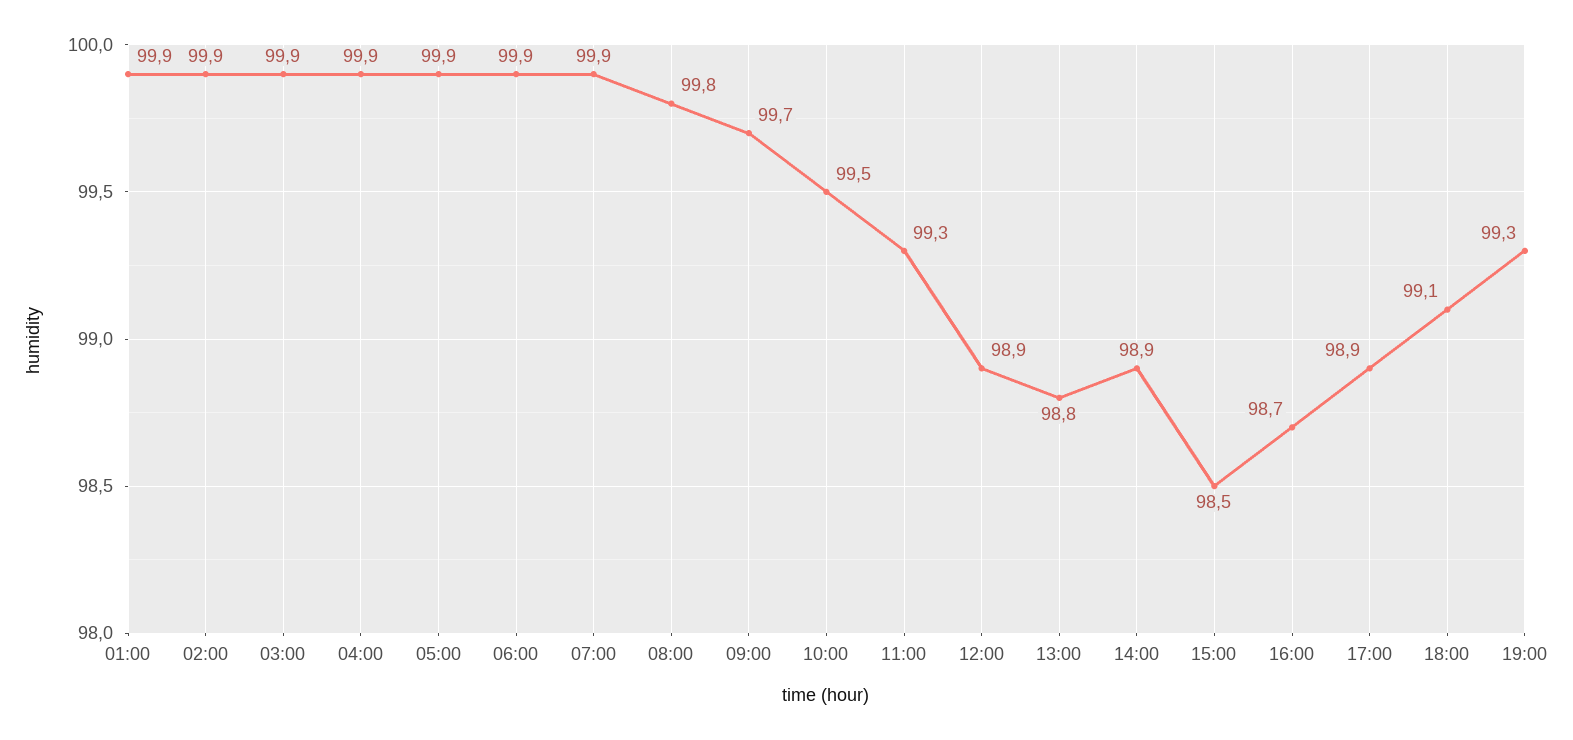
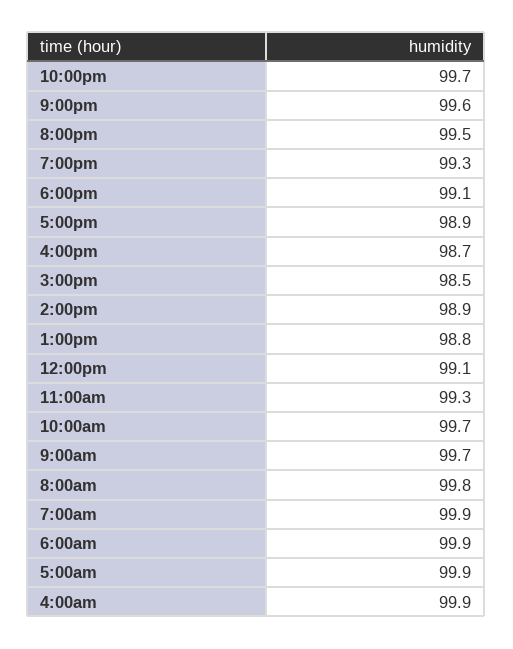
01:00: 99.9 -> none
02:00: 99.9 -> none
03:00: 99.9 -> none
10:00: 99.5 -> 99.7
12:00: 98.9 -> 99.1
10:00pm: none -> 99.7
9:00pm: none -> 99.6
8:00pm: none -> 99.5

